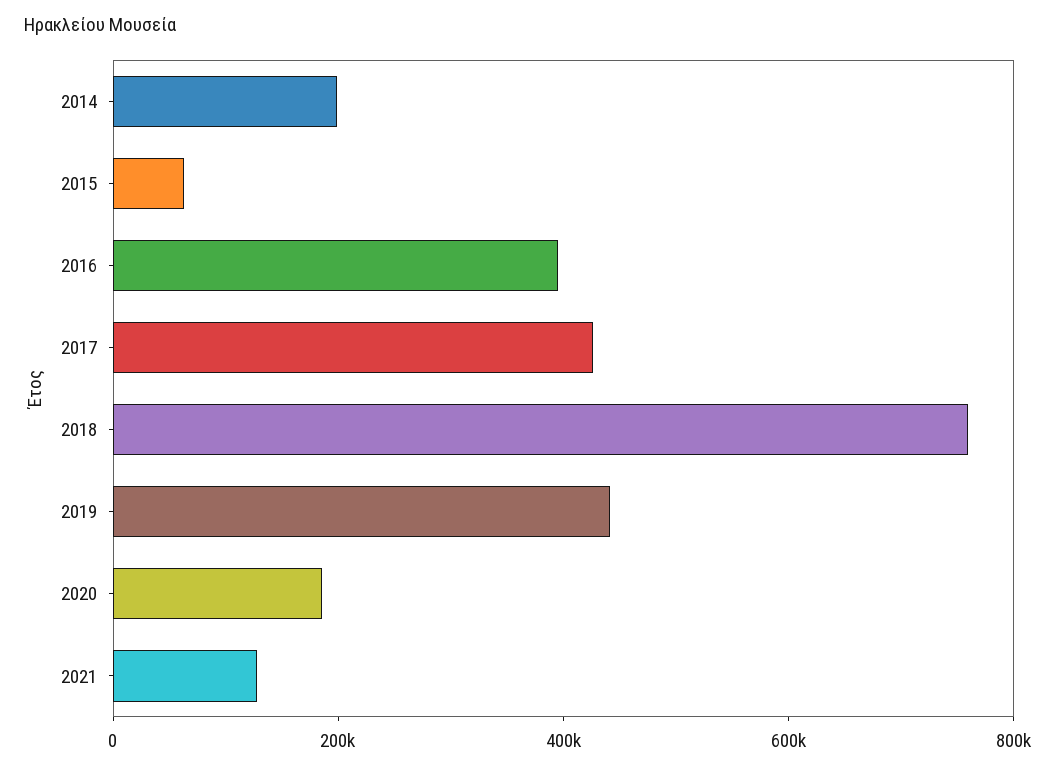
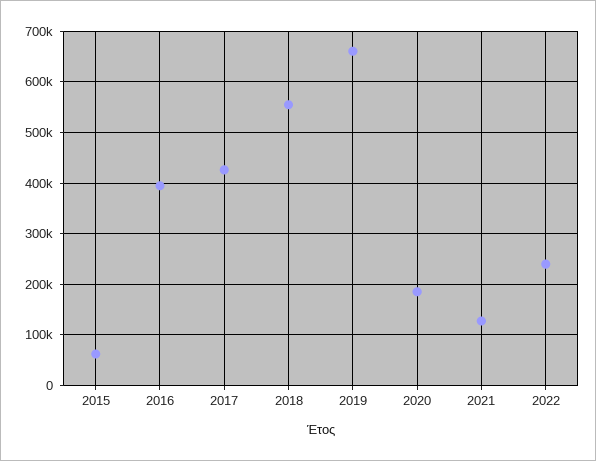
2014: 200000 -> none
2018: 750000 -> 560000
2019: 450000 -> 660000
2022: none -> 240000

